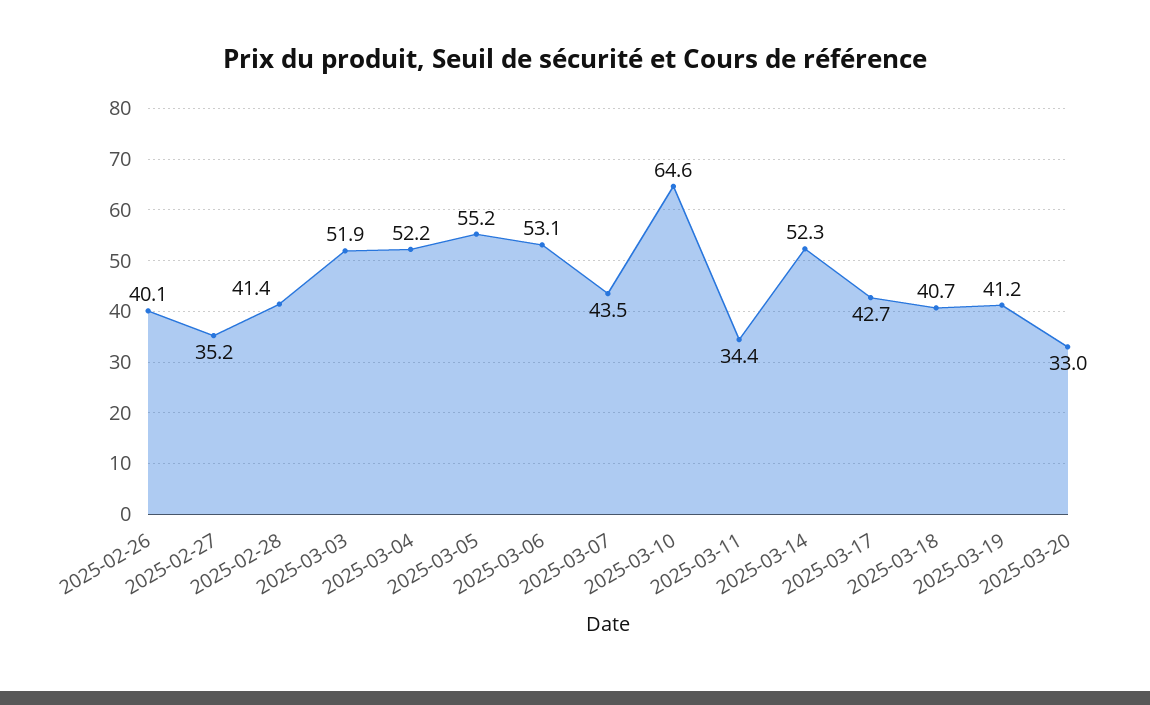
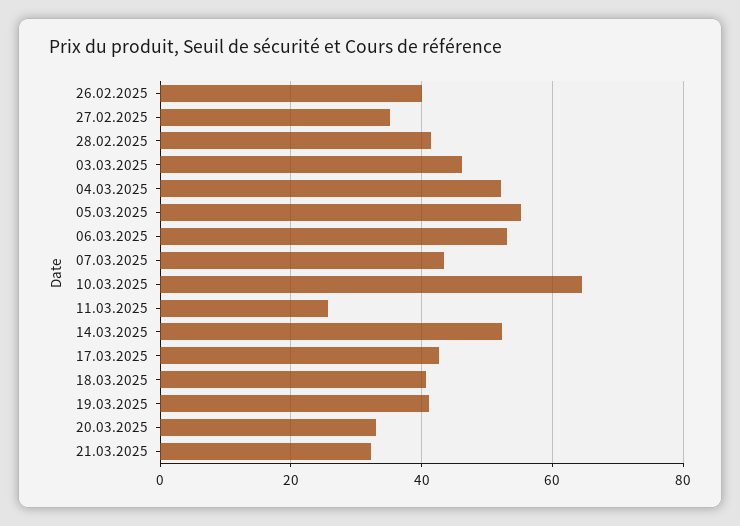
2025-03-03: 51.9 -> 46
2025-03-11: 34.4 -> 26
21.03.2025: none -> 32

